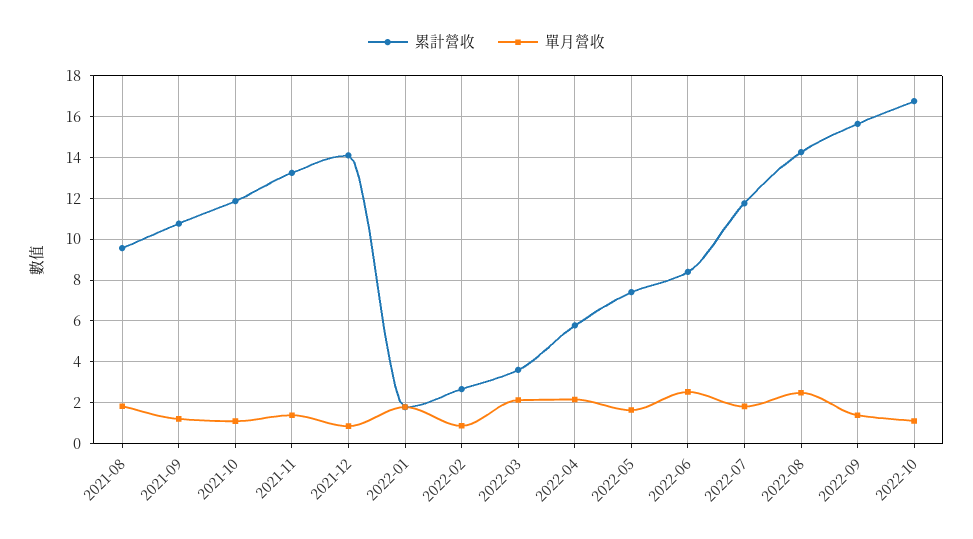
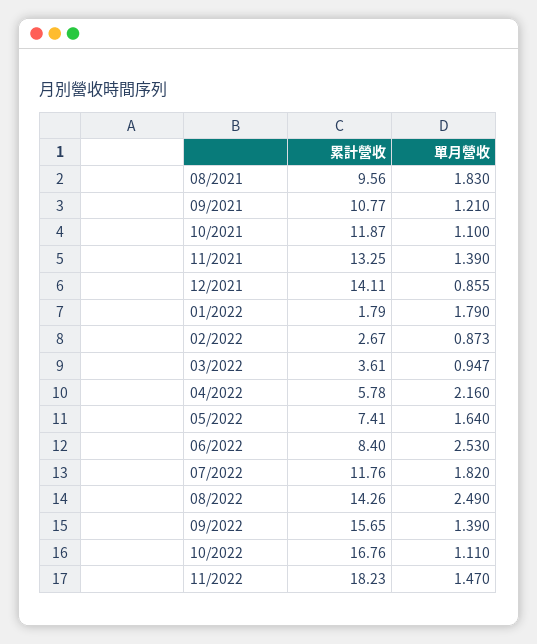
單月營收, 2022-03: 2 -> 0.947
累計營收, 11/2022: none -> 18.23
單月營收, 11/2022: none -> 1.47

